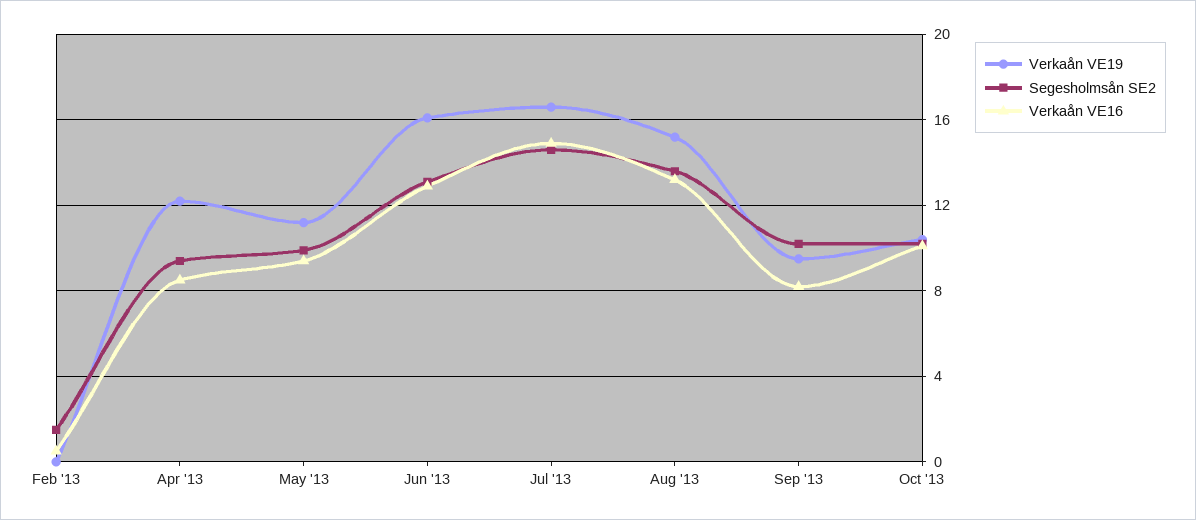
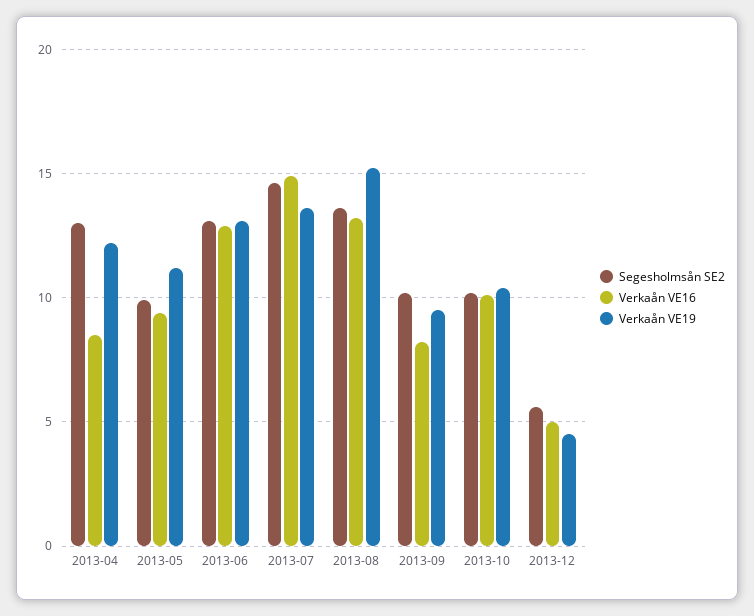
Verkaån VE19, Feb '13: 0 -> none
Segesholmsån SE2, Feb '13: 1.5 -> none
Verkaån VE16, Feb '13: 0.5 -> none
Segesholmsån SE2, Apr '13: 9.5 -> 13
Verkaån VE19, Jun '13: 16 -> 13
Verkaån VE19, Jul '13: 16.5 -> 13.5
Segesholmsån SE2, 2013-12: none -> 5.5
Verkaån VE16, 2013-12: none -> 5
Verkaån VE19, 2013-12: none -> 4.5

